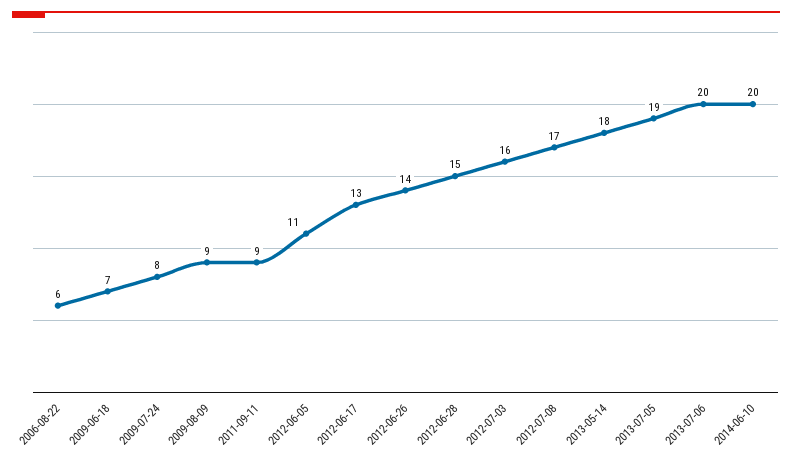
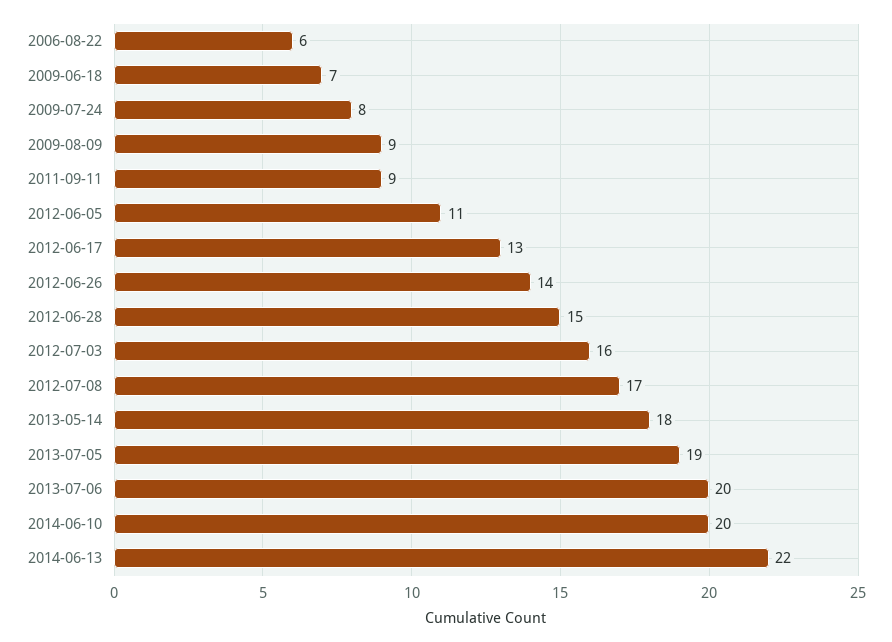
2014-06-13: none -> 22

